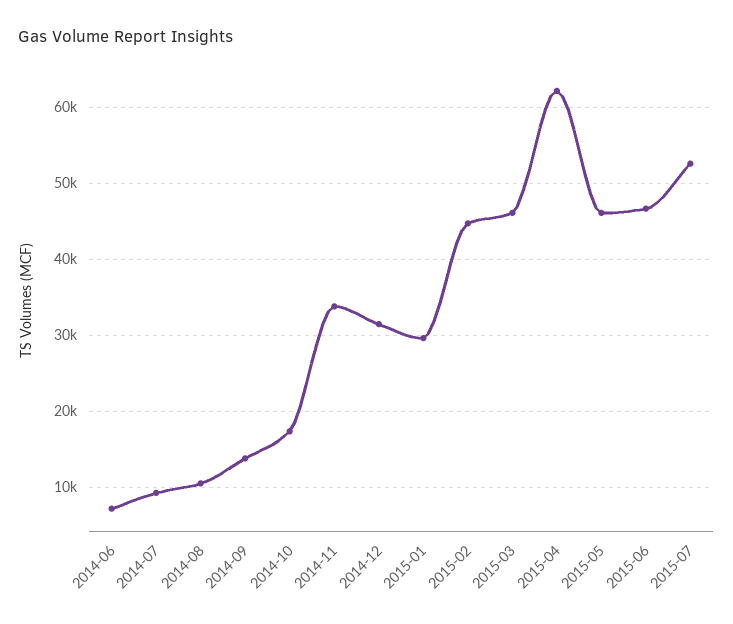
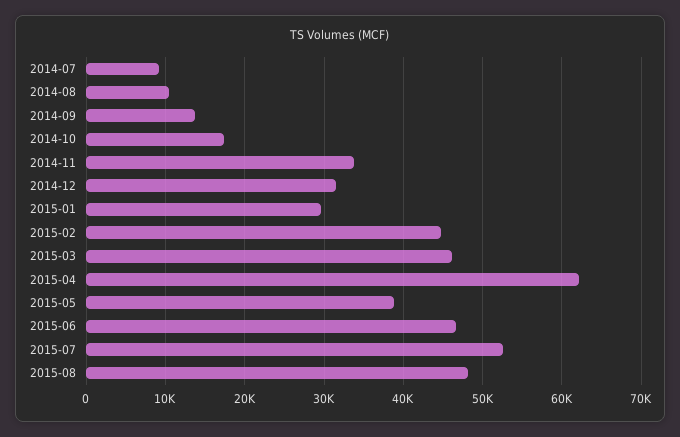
2014-06: 7000 -> none
2015-05: 46000 -> 39000
2015-08: none -> 48000

